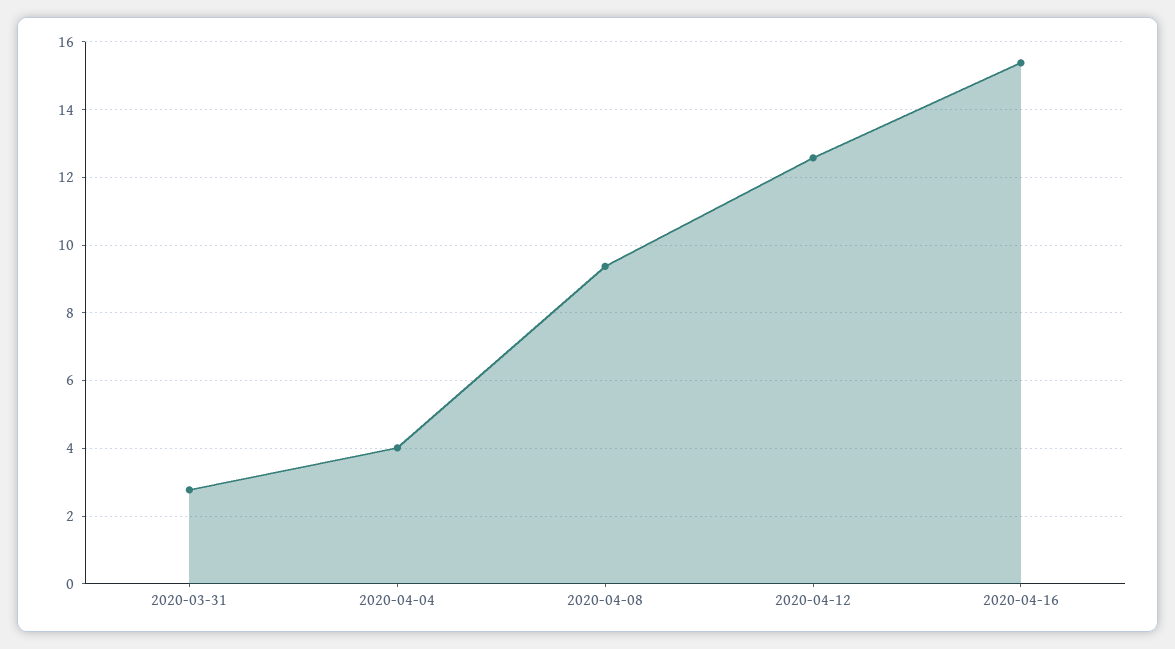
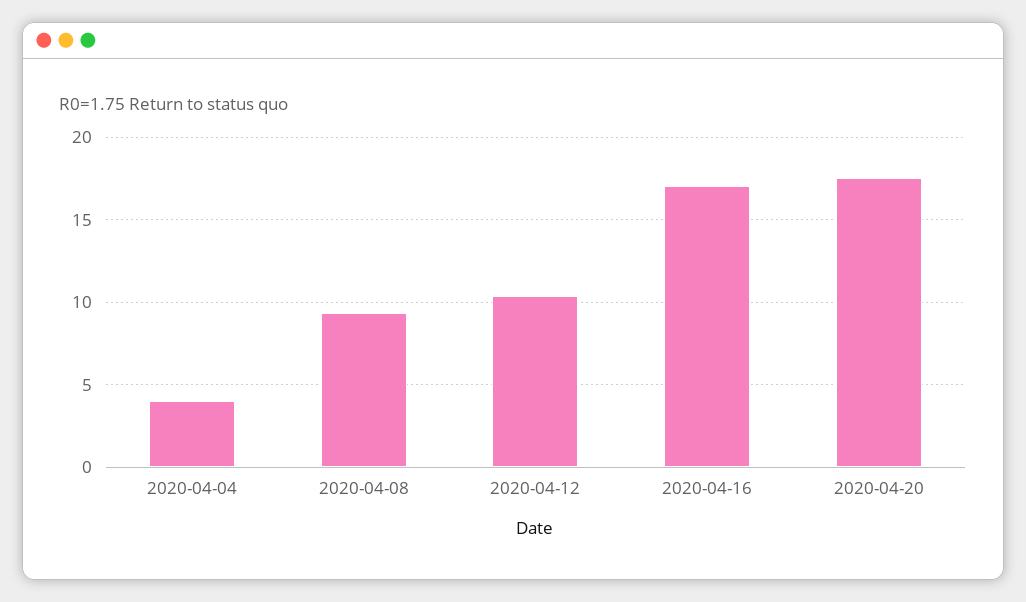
2020-03-31: 2.8 -> none
2020-04-12: 12.6 -> 10.5
2020-04-16: 15.4 -> 17
2020-04-20: none -> 17.5

